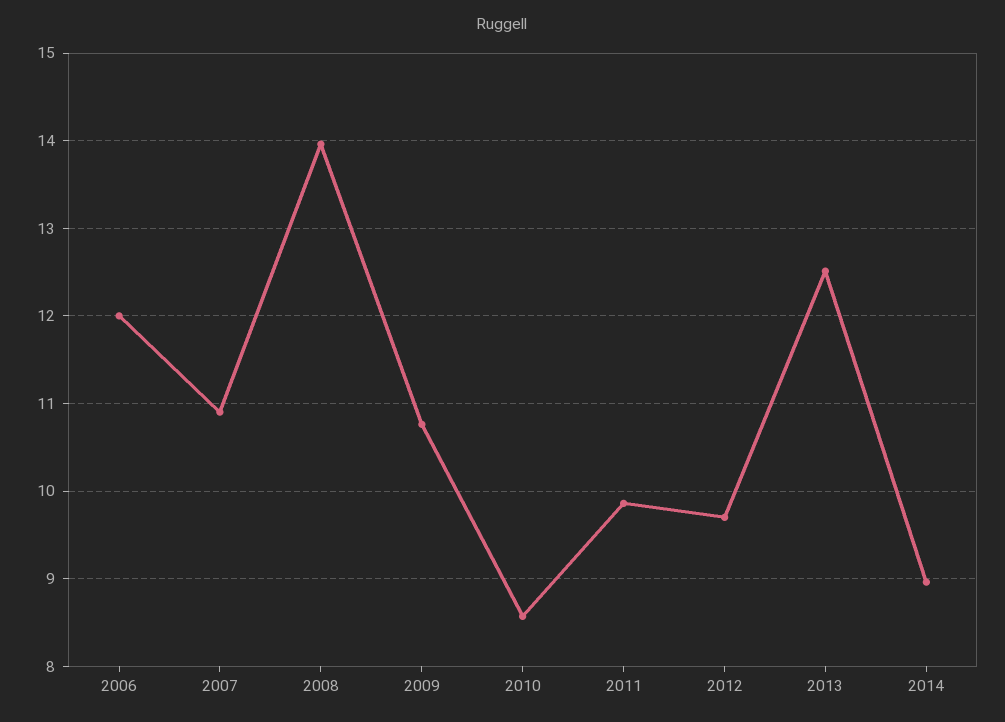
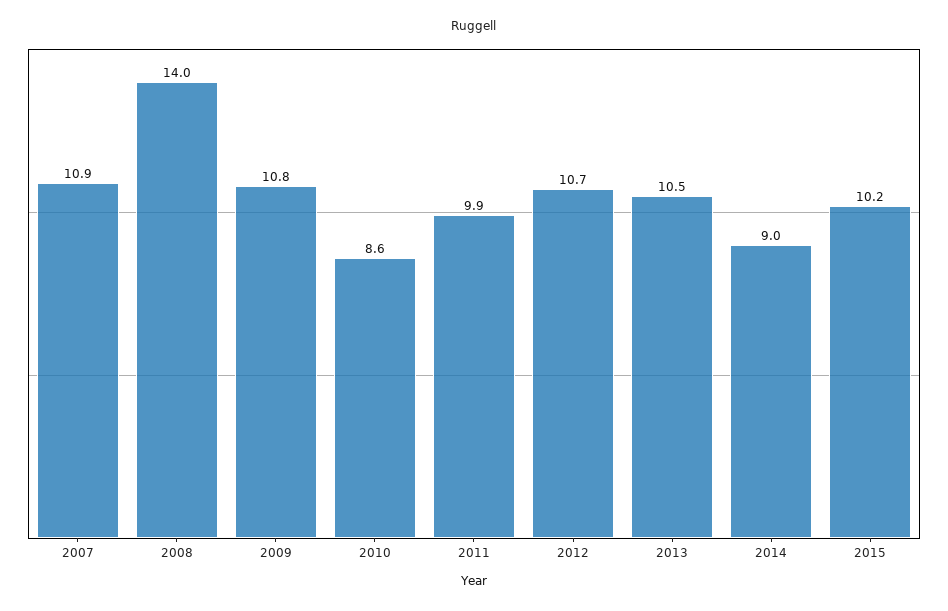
2006: 12 -> none
2012: 9.7 -> 10.7
2013: 12.5 -> 10.5
2015: none -> 10.2

